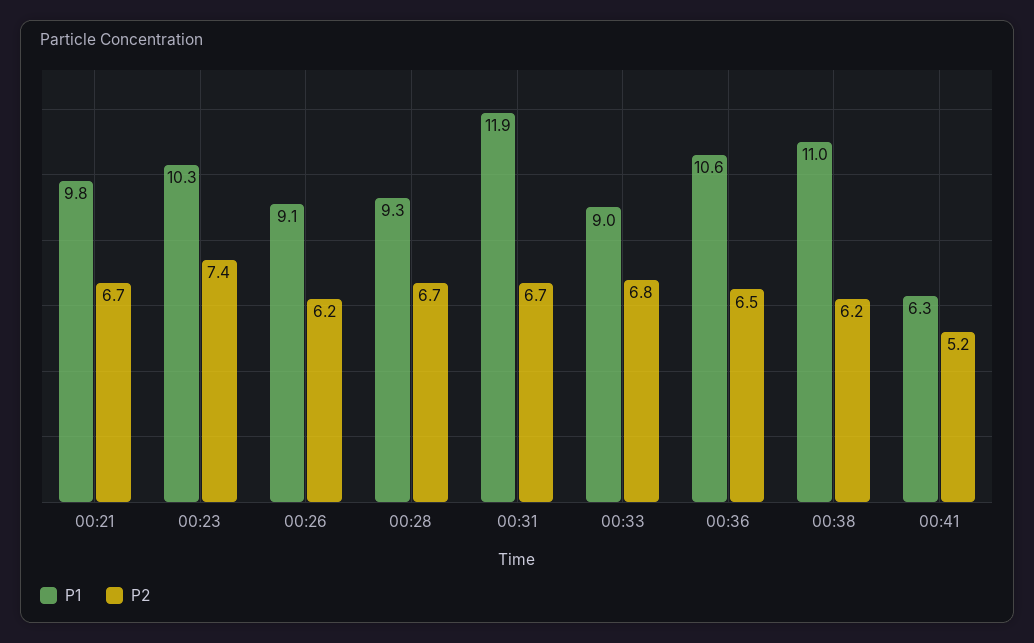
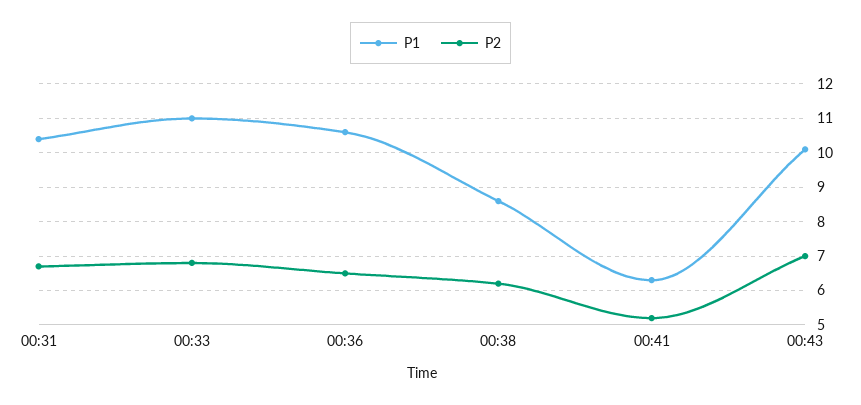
P1, 00:21: 9.8 -> none
P2, 00:21: 6.7 -> none
P1, 00:23: 10.3 -> none
P2, 00:23: 7.4 -> none
P1, 00:26: 9.1 -> none
P2, 00:26: 6.2 -> none
P1, 00:28: 9.3 -> none
P2, 00:28: 6.7 -> none
P1, 00:31: 11.9 -> 10.5
P1, 00:33: 9 -> 11
P1, 00:38: 11 -> 8.5
P1, 00:43: none -> 10
P2, 00:43: none -> 7

